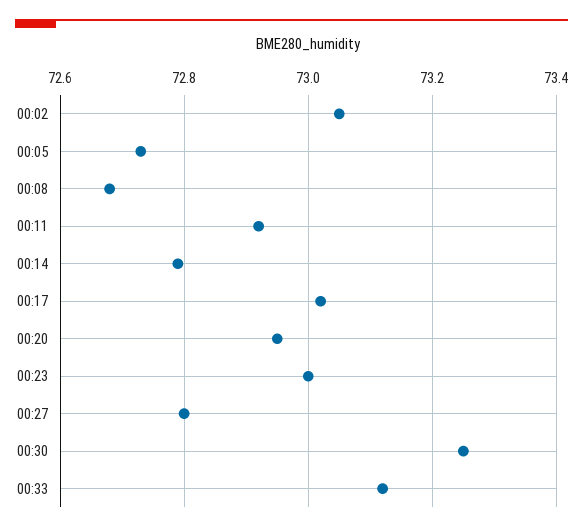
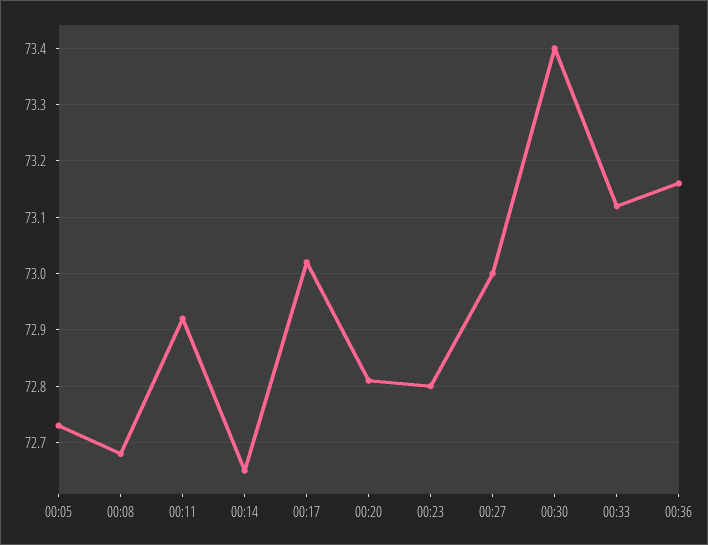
00:02: 73.05 -> none
00:14: 72.8 -> 72.65
00:20: 72.95 -> 72.8
00:23: 73 -> 72.8
00:27: 72.8 -> 73
00:30: 73.25 -> 73.4
00:36: none -> 73.15

